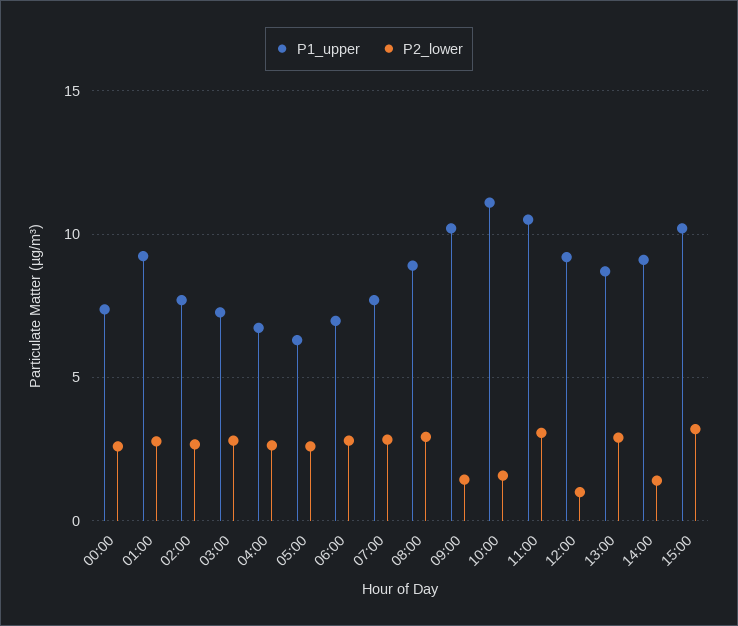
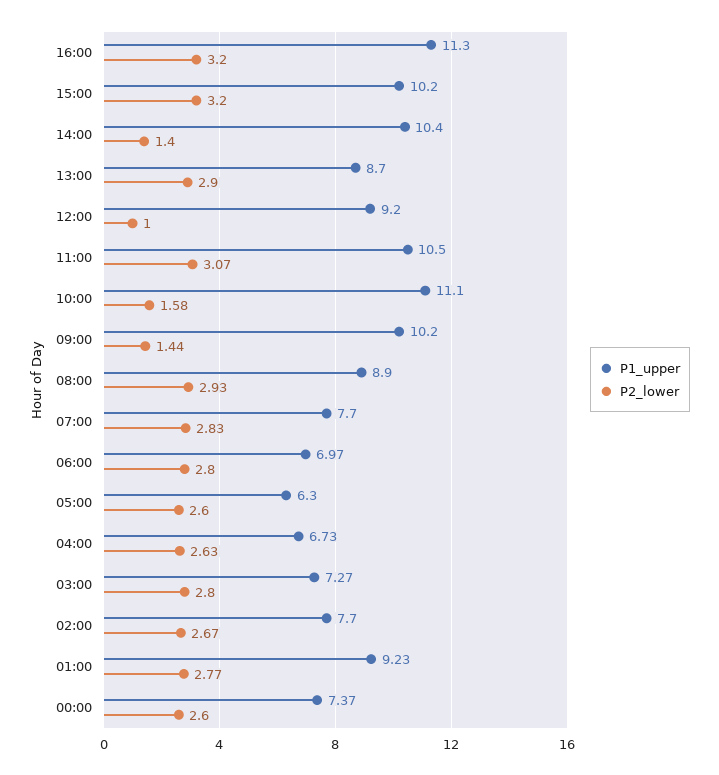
P1_upper, 14:00: 9 -> 10.4
P1_upper, 16:00: none -> 11.3
P2_lower, 16:00: none -> 3.2

